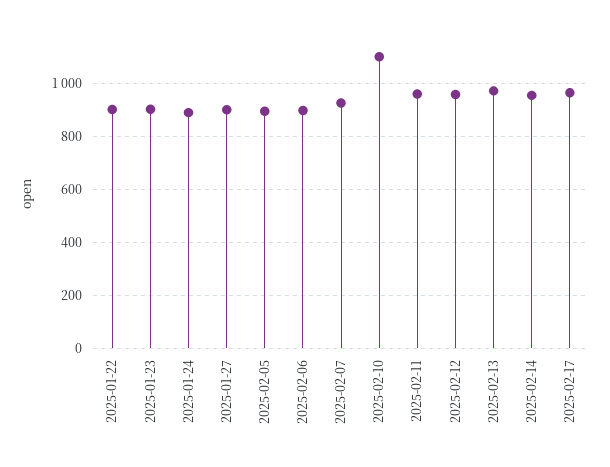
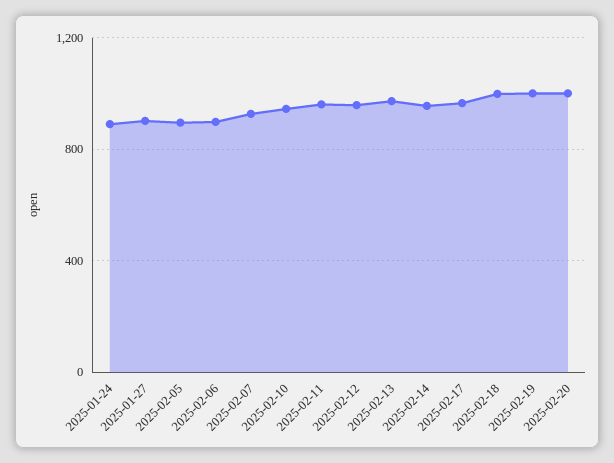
2025-01-22: 900 -> none
2025-01-23: 900 -> none
2025-02-10: 1100 -> 950
2025-02-18: none -> 1000
2025-02-19: none -> 1000
2025-02-20: none -> 1000

